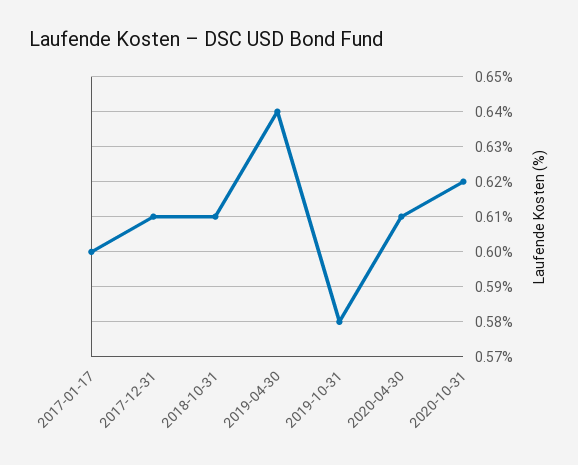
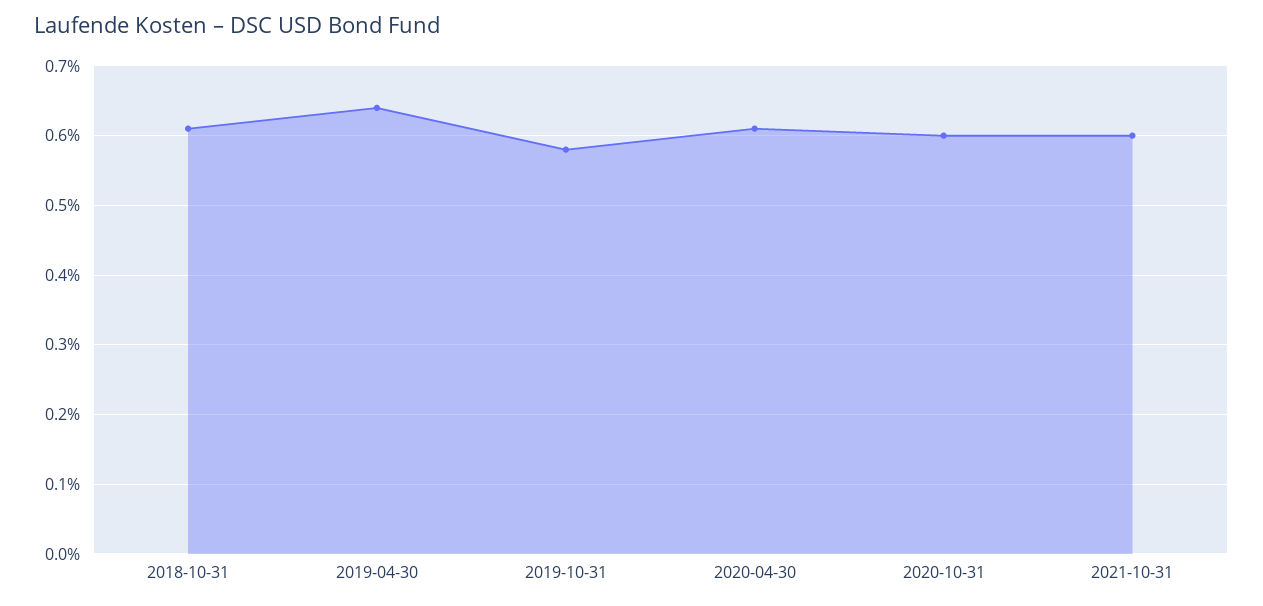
2017-01-17: 0.6 -> none
2017-12-31: 0.61 -> none
2020-10-31: 0.62 -> 0.6
2021-10-31: none -> 0.6

